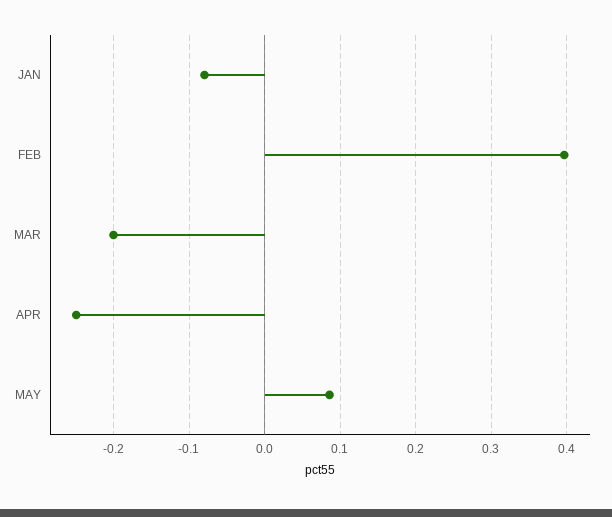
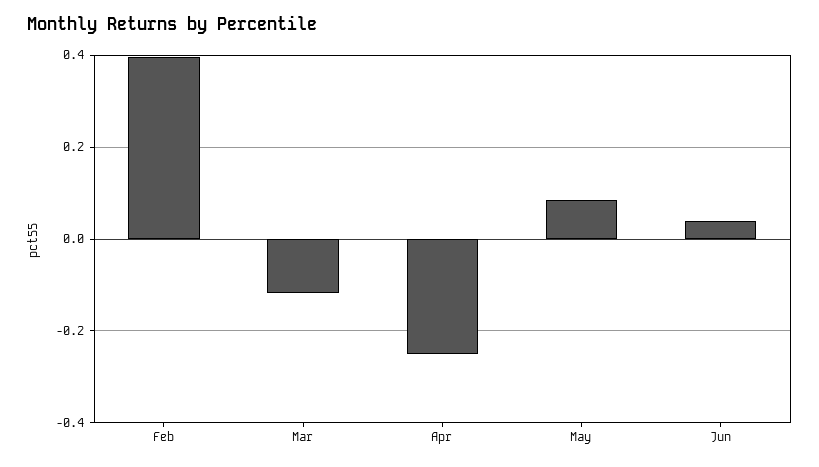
JAN: -0.08 -> none
MAR: -0.2 -> -0.12
Jun: none -> 0.04

